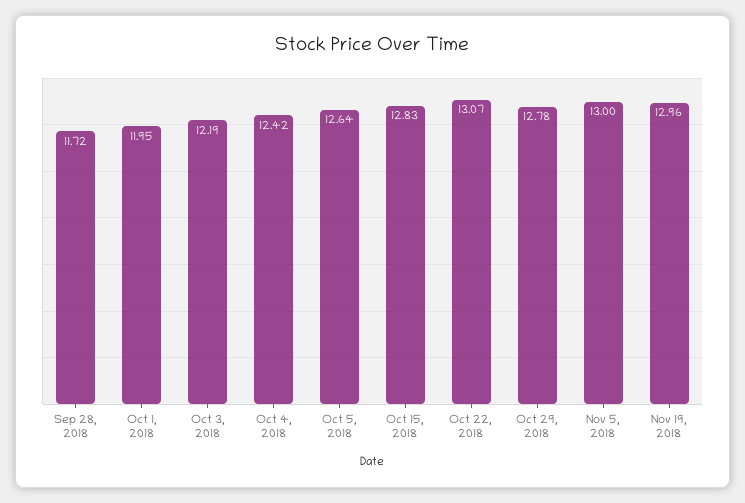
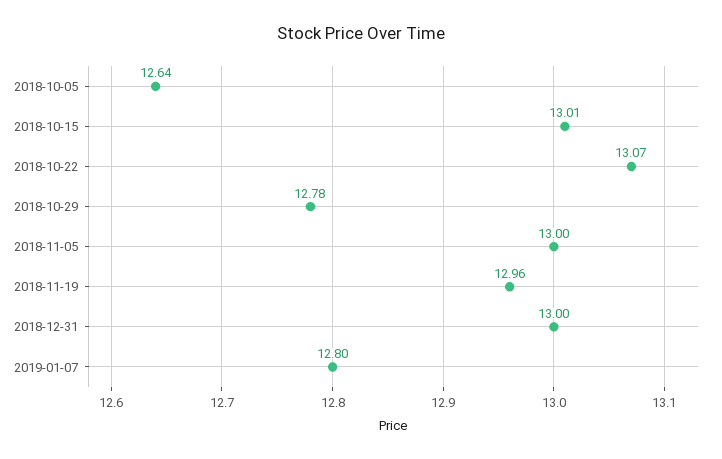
Sep 28, 2018: 11.72 -> none
Oct 1, 2018: 11.95 -> none
Oct 3, 2018: 12.19 -> none
Oct 4, 2018: 12.42 -> none
Oct 15, 2018: 12.83 -> 13.01
2018-12-31: none -> 13
2019-01-07: none -> 12.8

